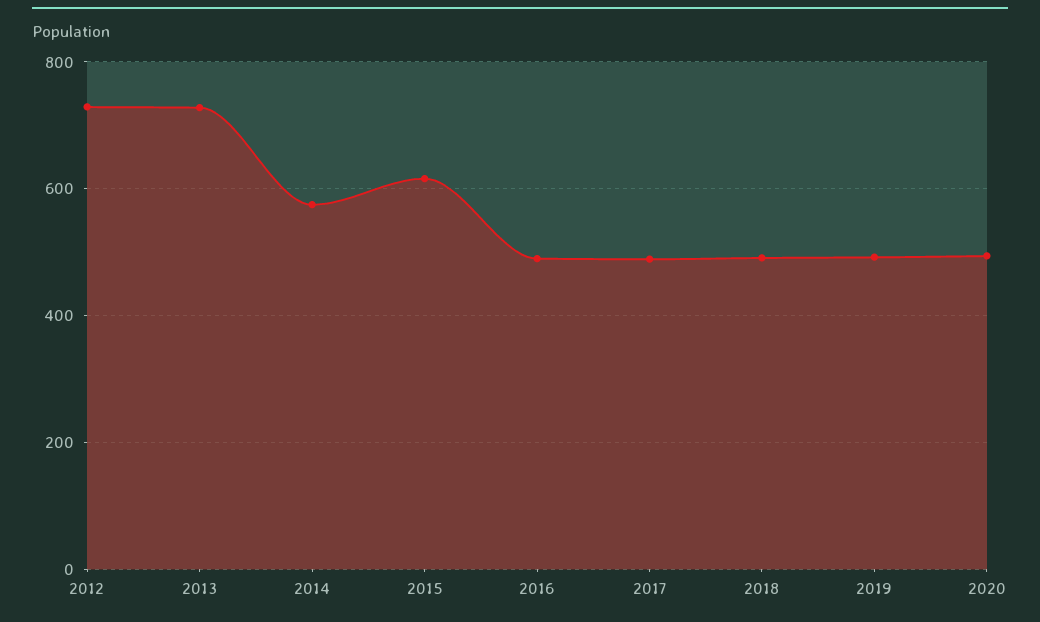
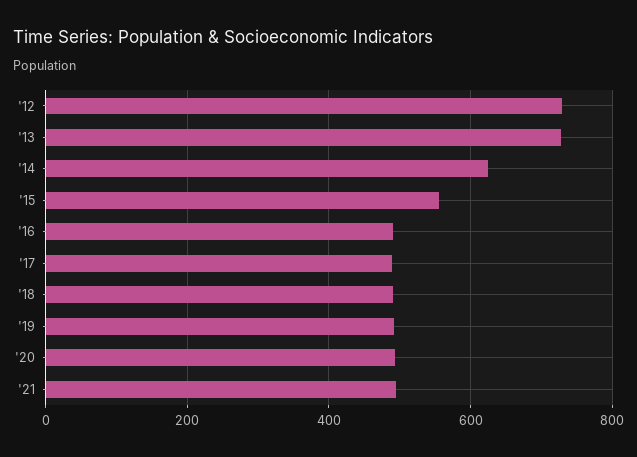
2014: 580 -> 620
2015: 620 -> 560
'21: none -> 500

